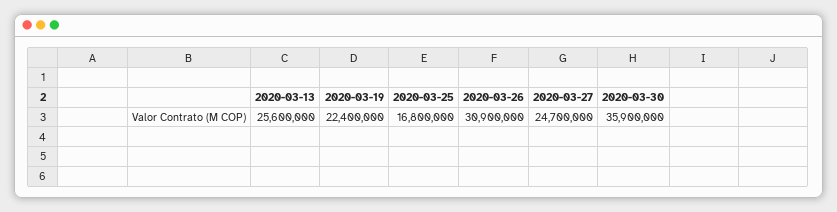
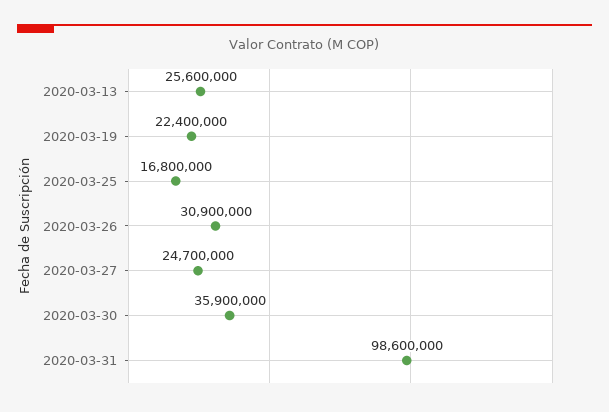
2020-03-31: none -> 98600000

